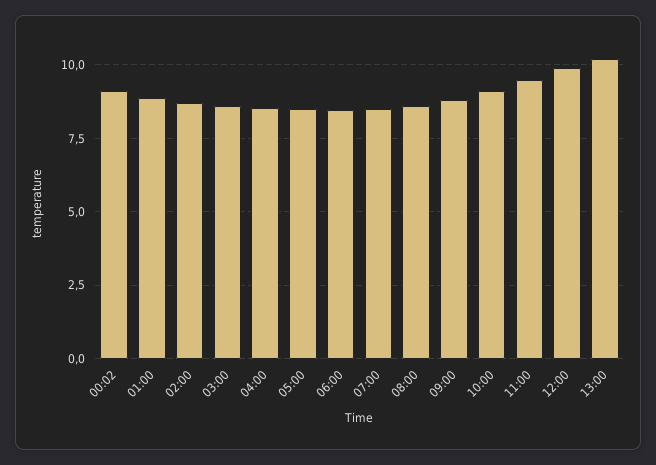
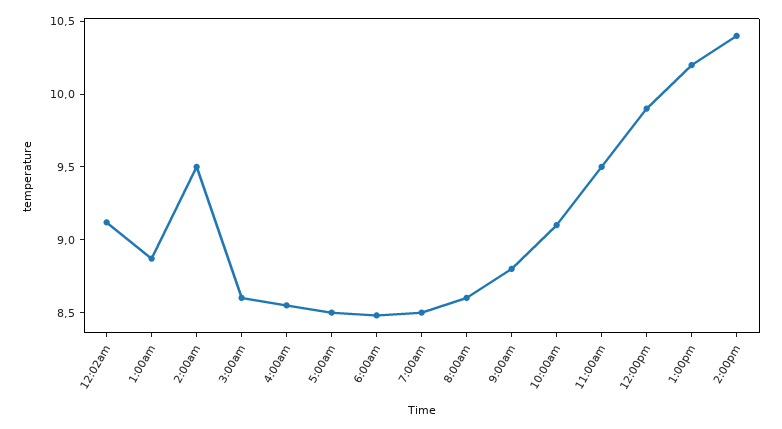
02:00: 8.75 -> 9.5
2:00pm: none -> 10.4

